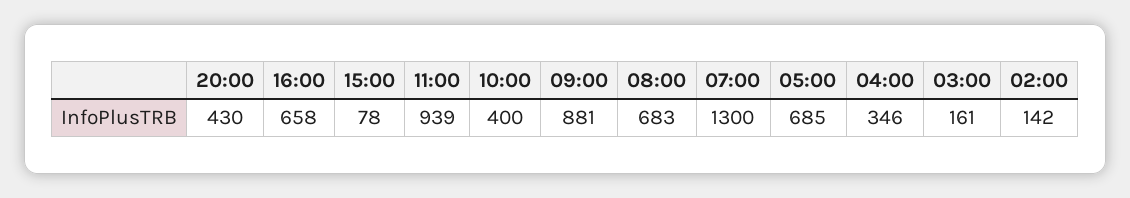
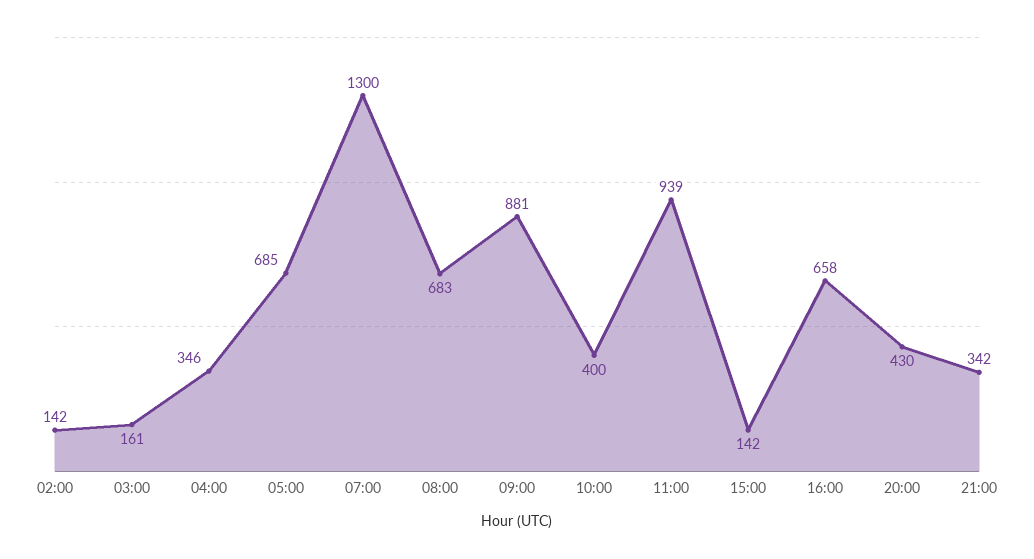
15:00: 78 -> 142
21:00: none -> 342

